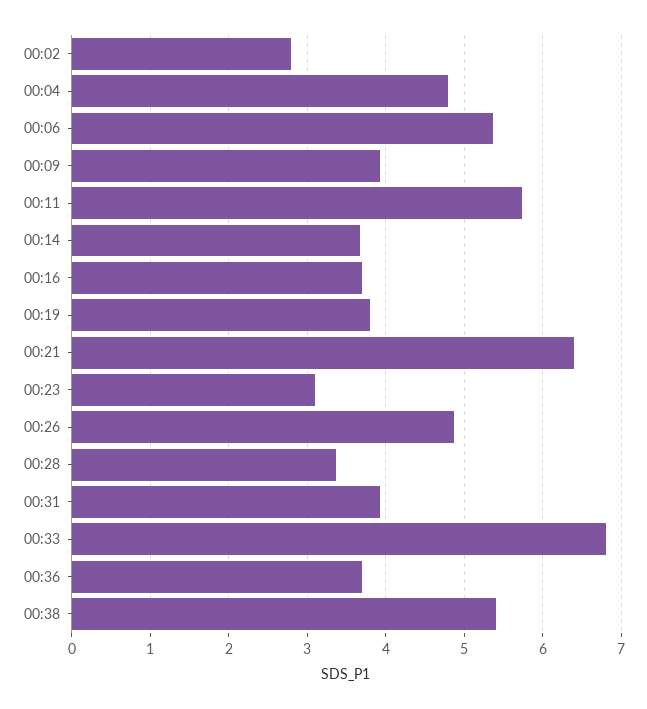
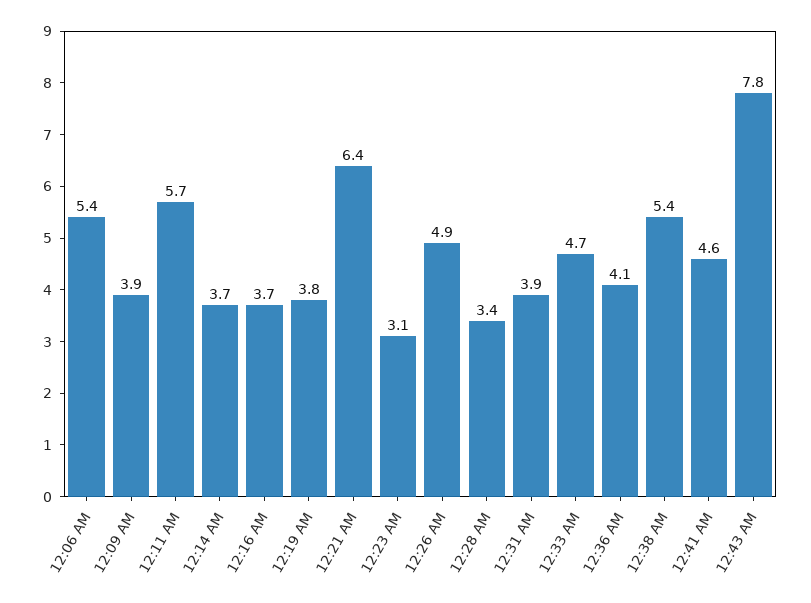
00:02: 2.8 -> none
00:04: 4.8 -> none
00:33: 6.8 -> 4.7
00:36: 3.7 -> 4.1
12:41 AM: none -> 4.6
12:43 AM: none -> 7.8

